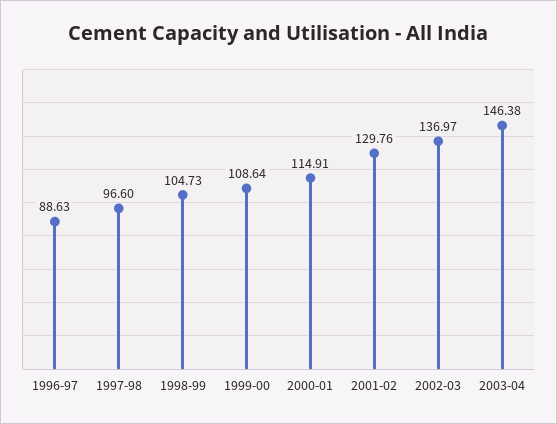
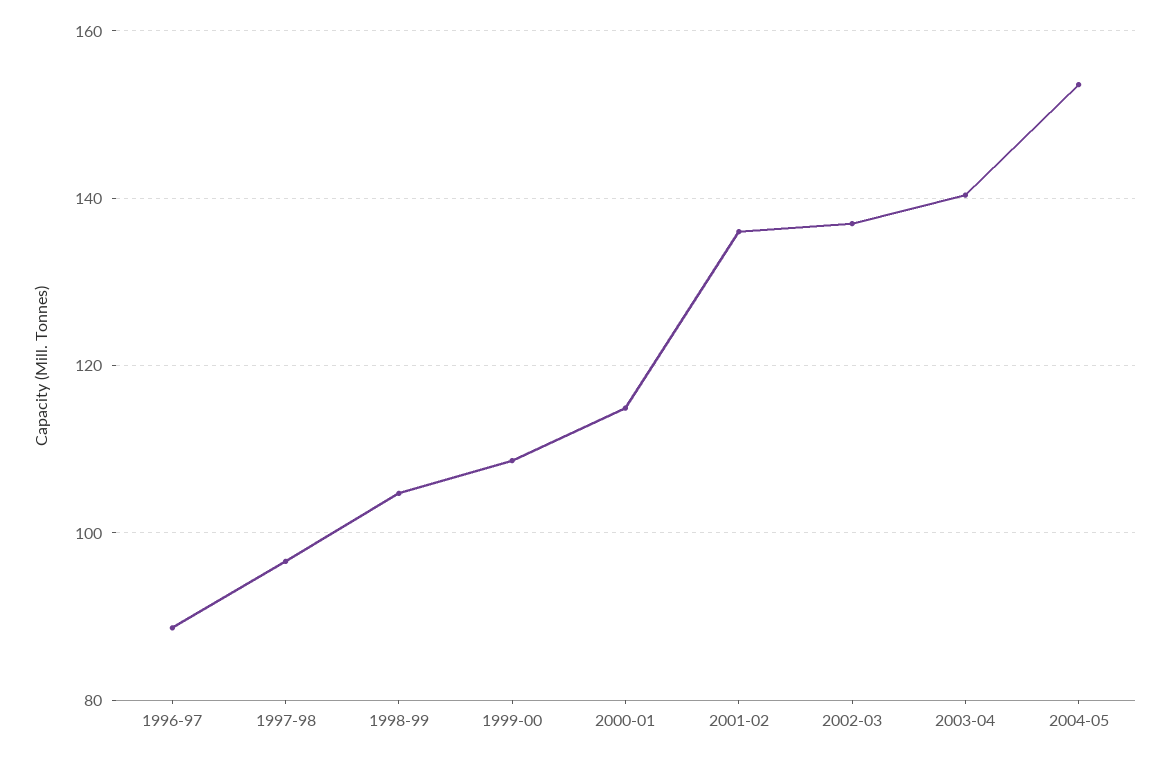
2001-02: 129.76 -> 136
2003-04: 146.38 -> 140
2004-05: none -> 154

